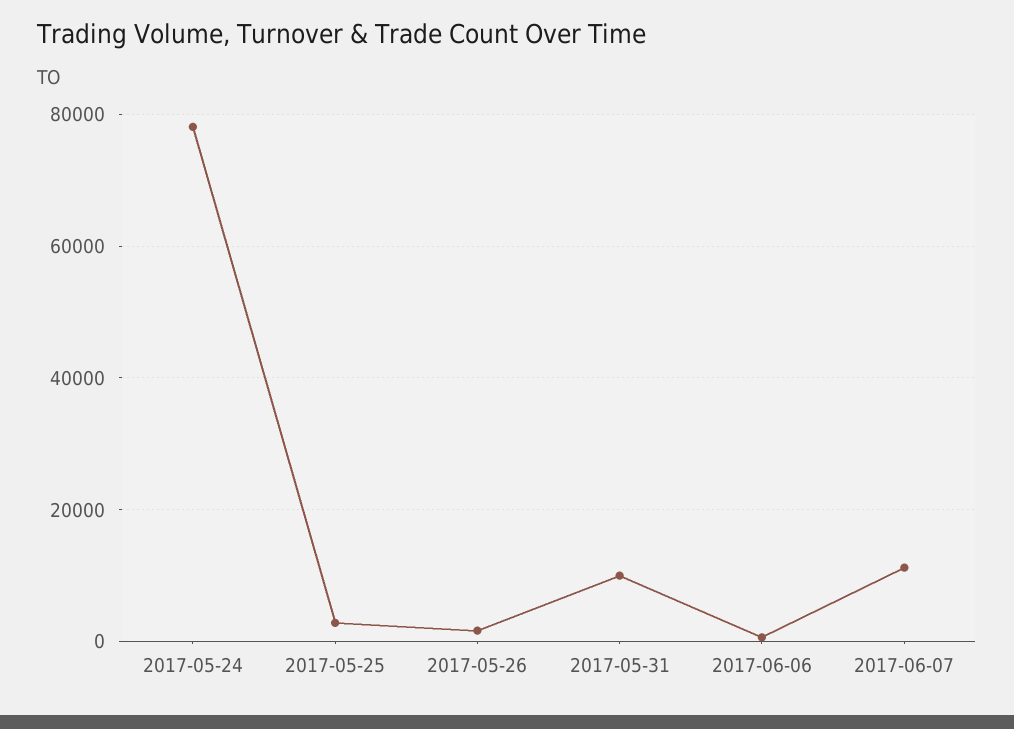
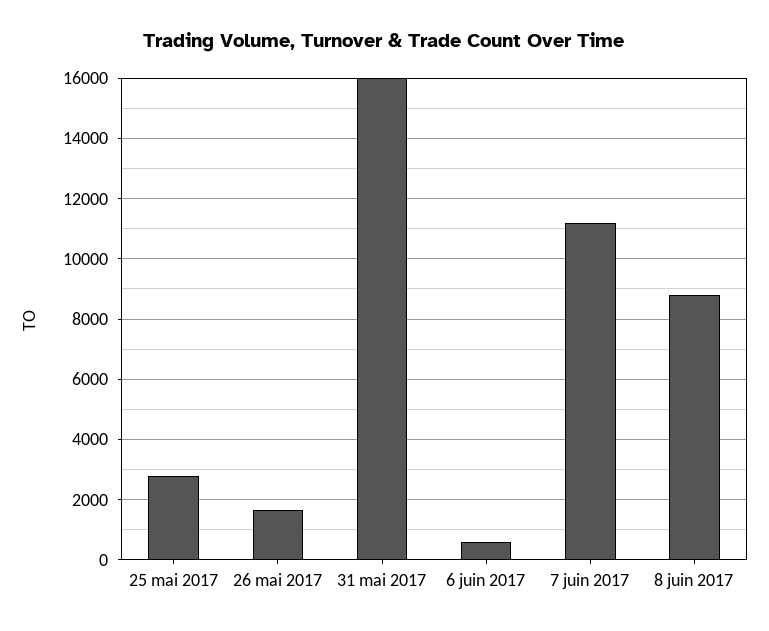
2017-05-24: 78000 -> none
2017-05-31: 10000 -> 16000
8 juin 2017: none -> 8800

